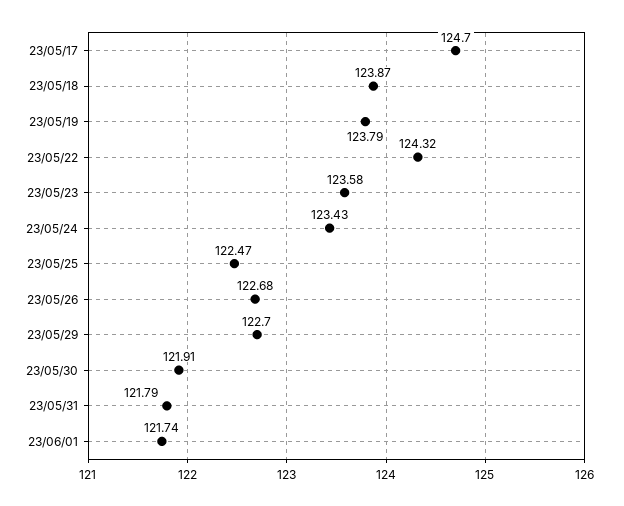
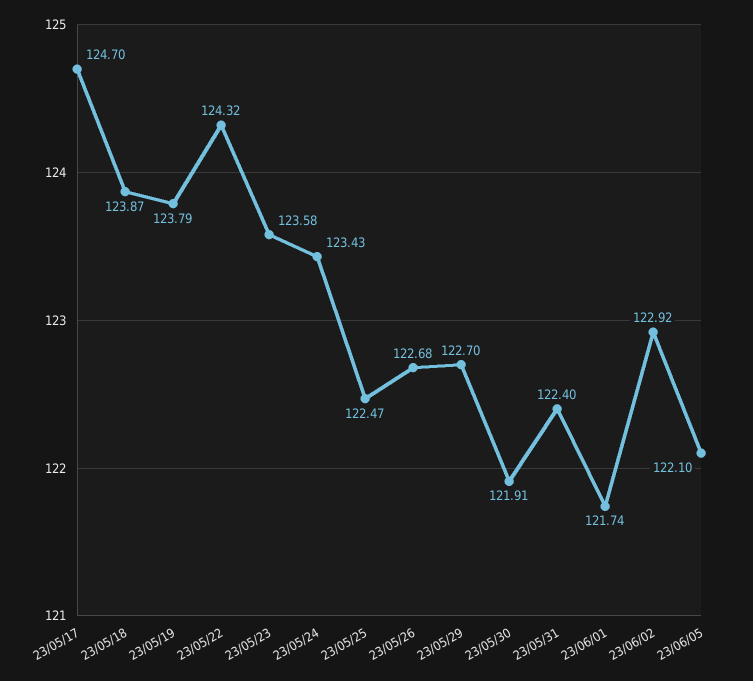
23/05/31: 121.79 -> 122.4
23/06/02: none -> 122.92
23/06/05: none -> 122.1

